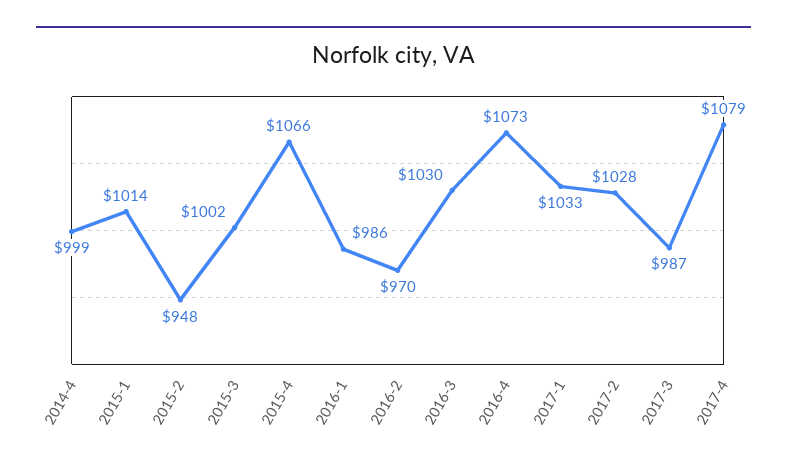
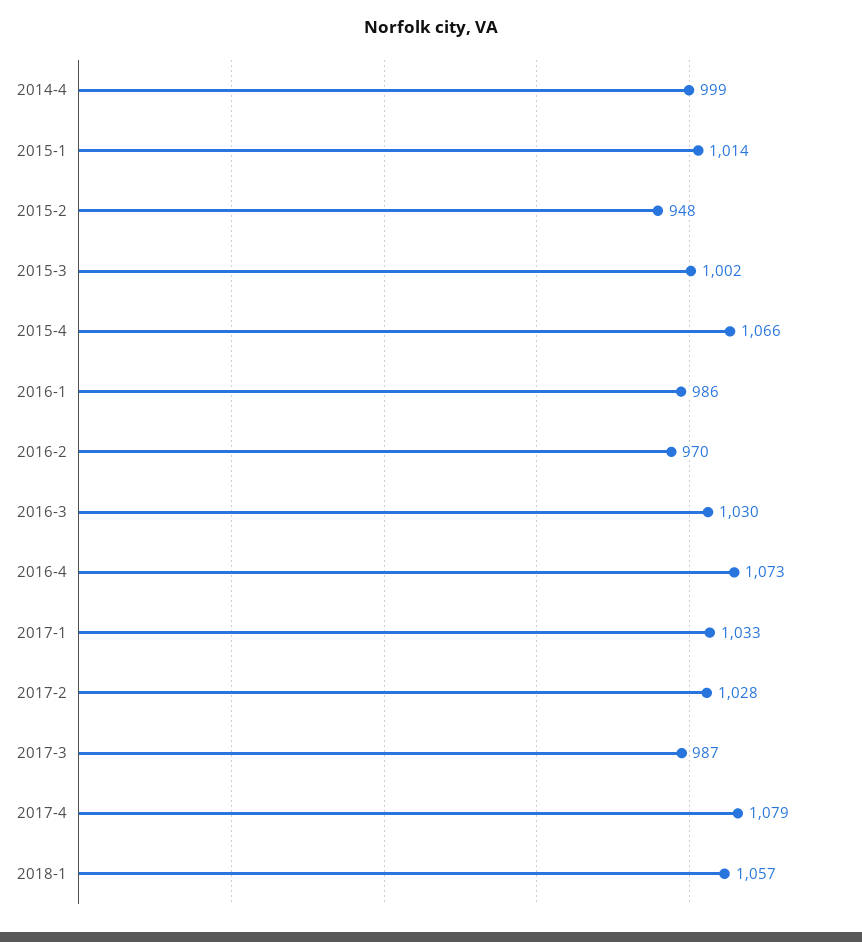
2018-1: none -> 1057

